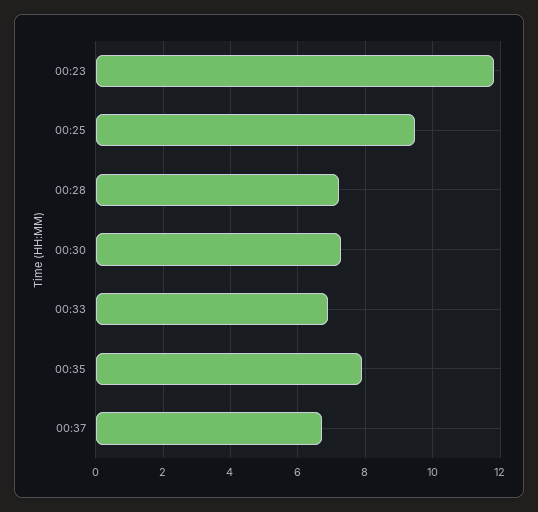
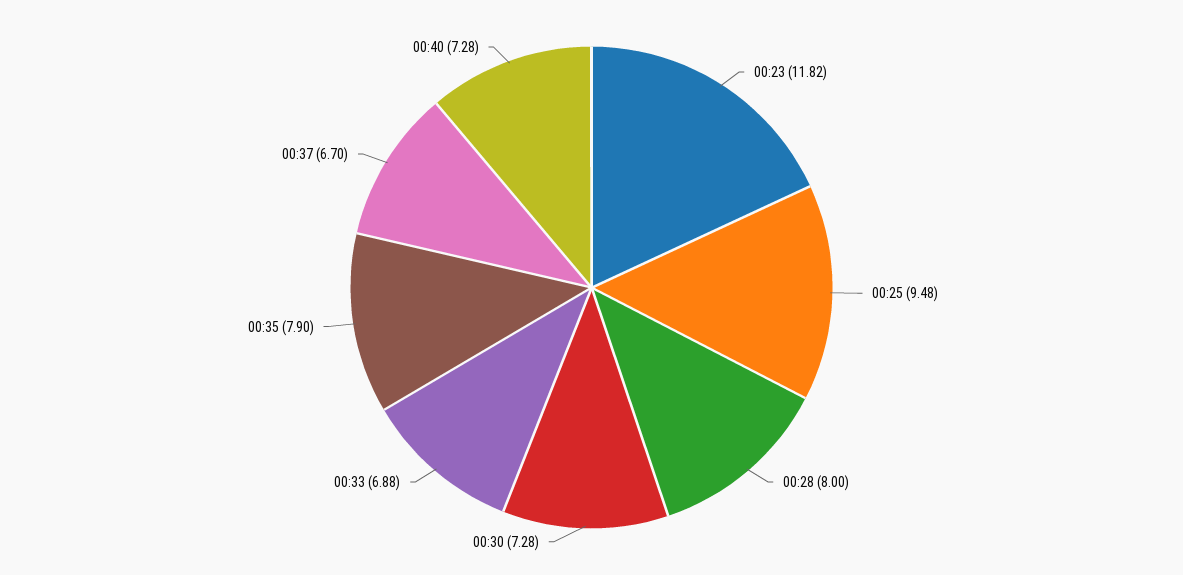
00:28: 7.2 -> 8
00:40: none -> 7.28

